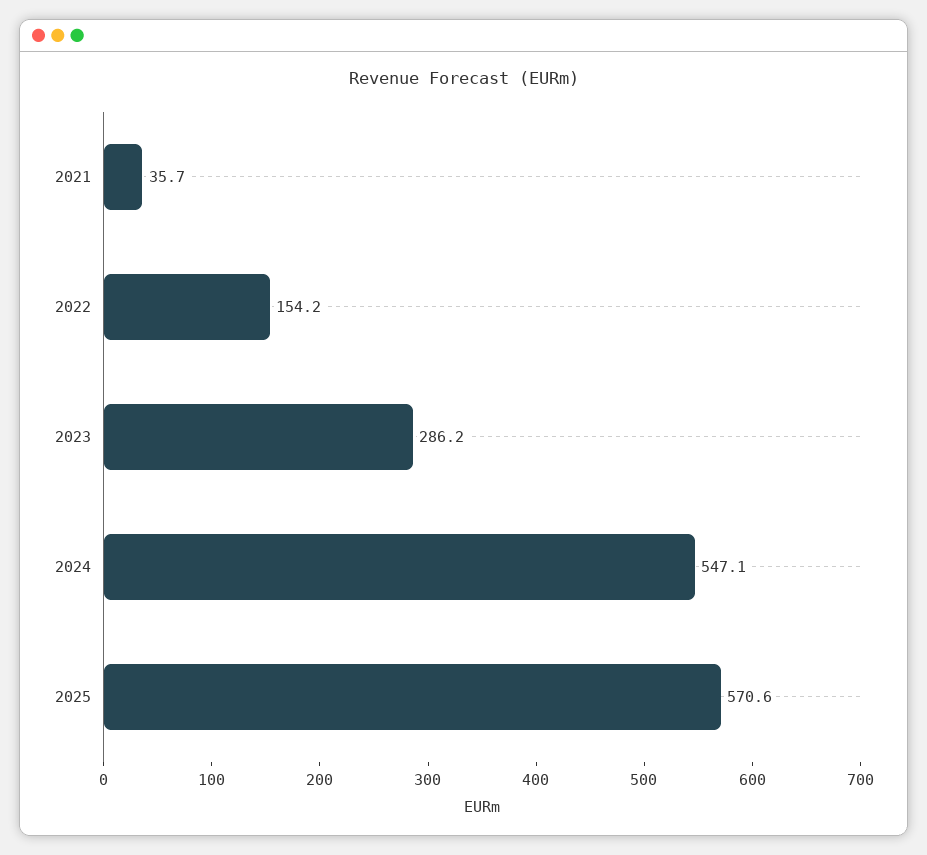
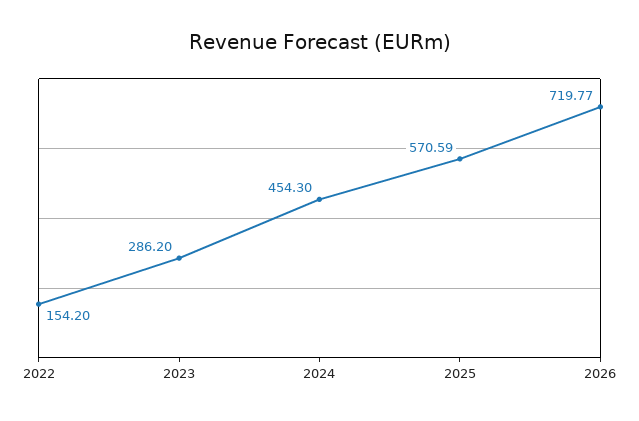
2021: 35.7 -> none
2024: 547.1 -> 454.3
2026: none -> 719.77

